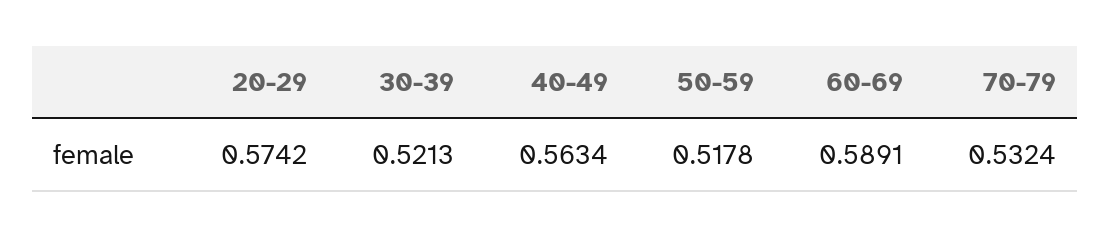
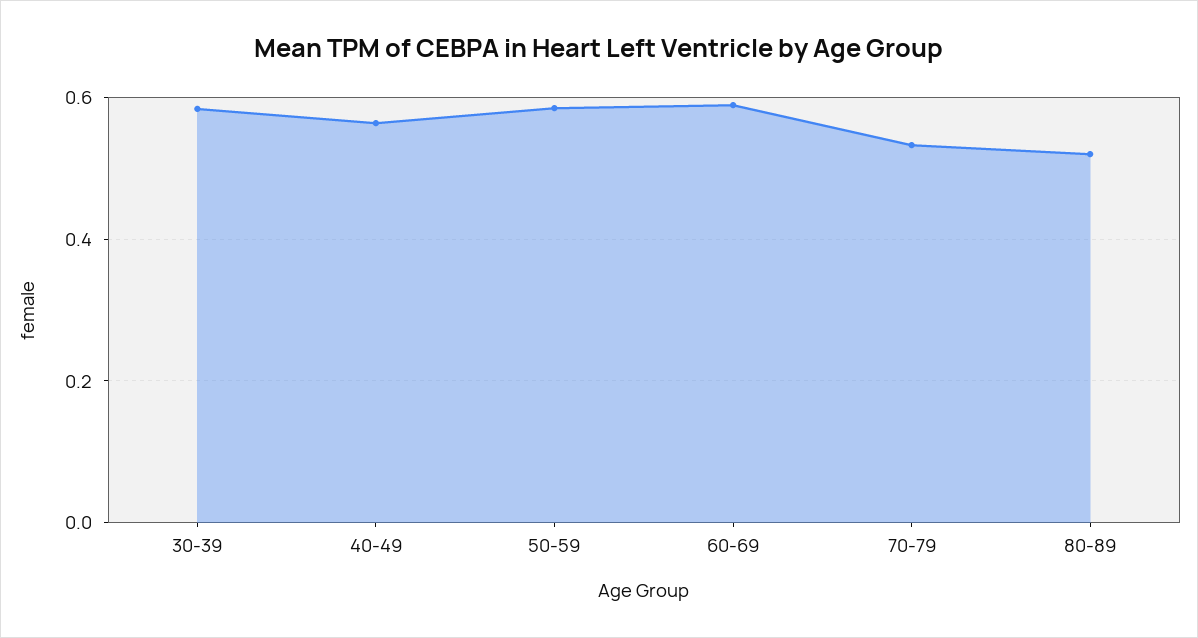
20-29: 0.5742 -> none
30-39: 0.5213 -> 0.58
50-59: 0.5178 -> 0.58
80-89: none -> 0.52

